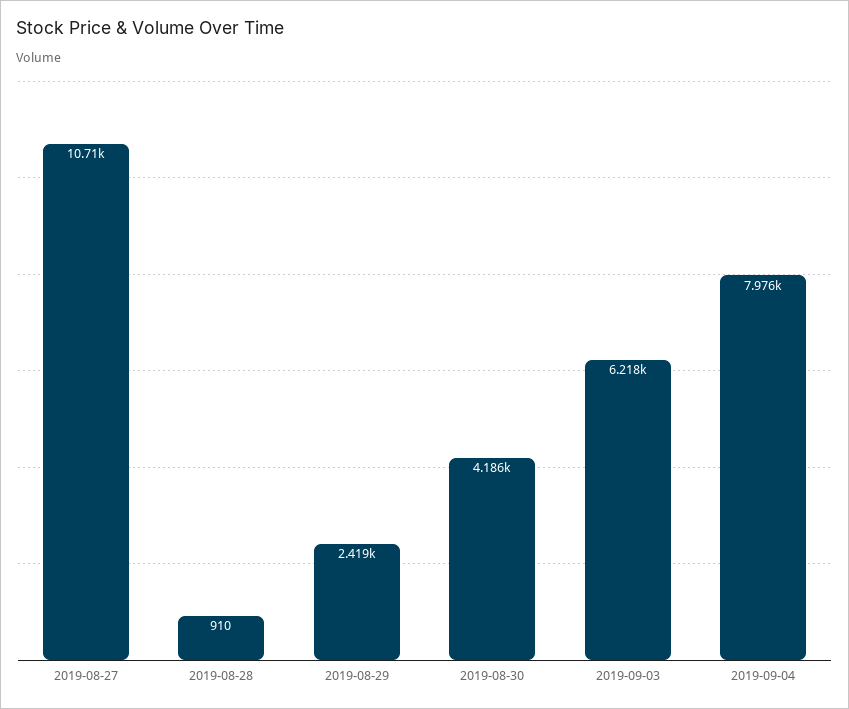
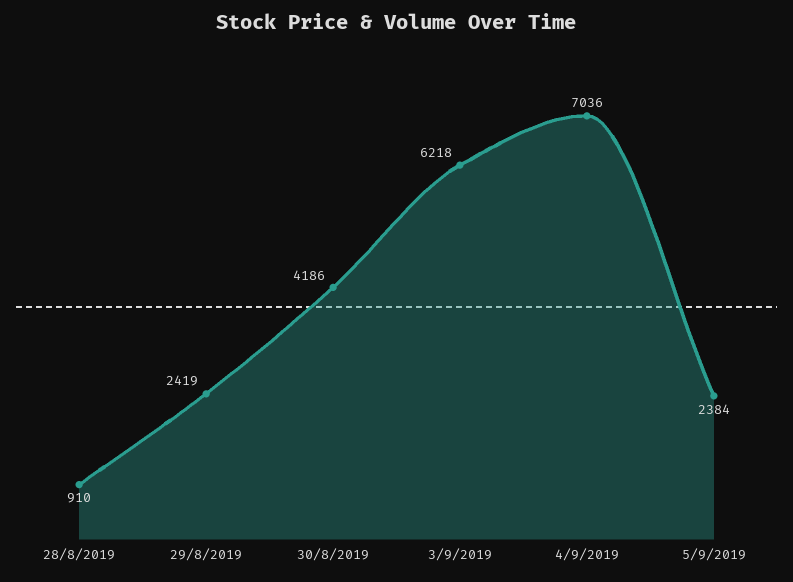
2019-08-27: 10710 -> none
2019-09-04: 7976 -> 7036
5/9/2019: none -> 2384

